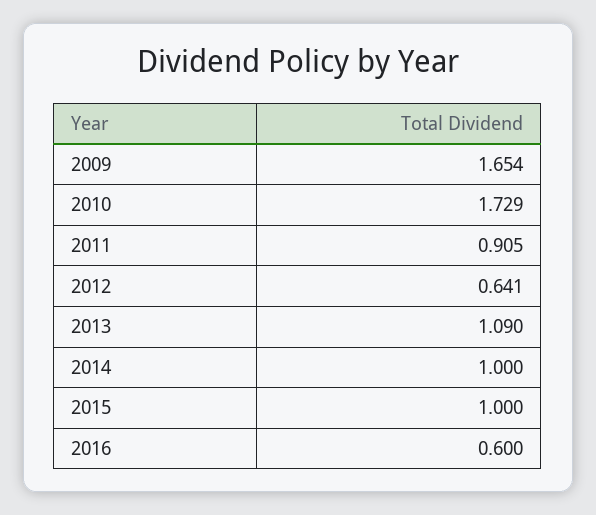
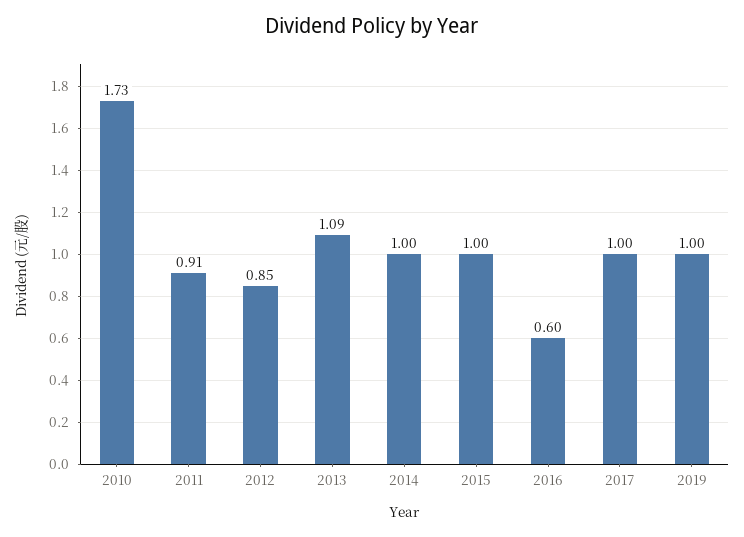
2009: 1.654 -> none
2012: 0.641 -> 0.85
2017: none -> 1
2019: none -> 1

